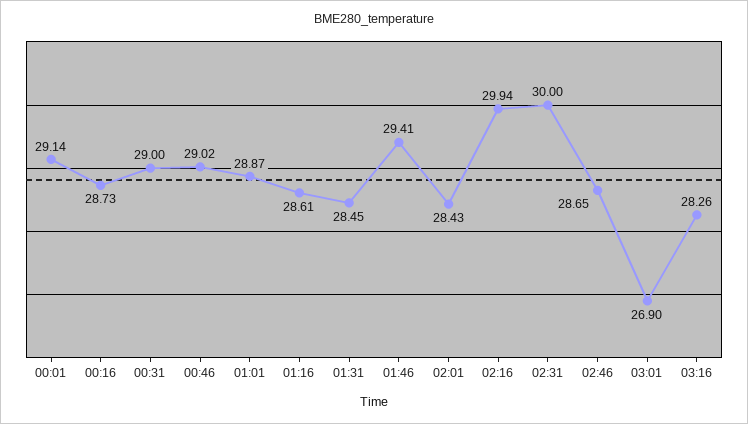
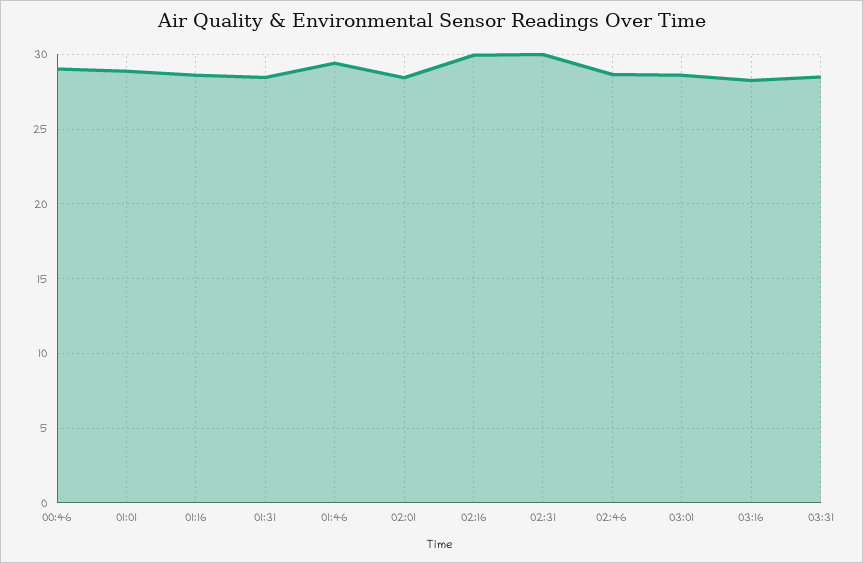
00:01: 29.14 -> none
00:16: 28.73 -> none
00:31: 29 -> none
03:01: 26.9 -> 28.5
03:31: none -> 28.5

